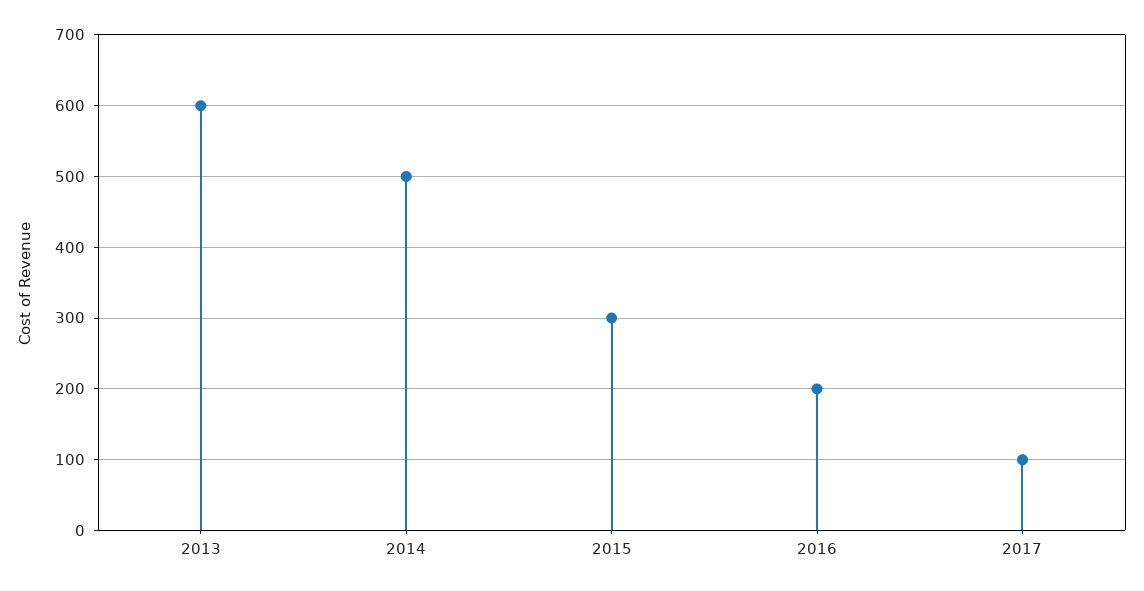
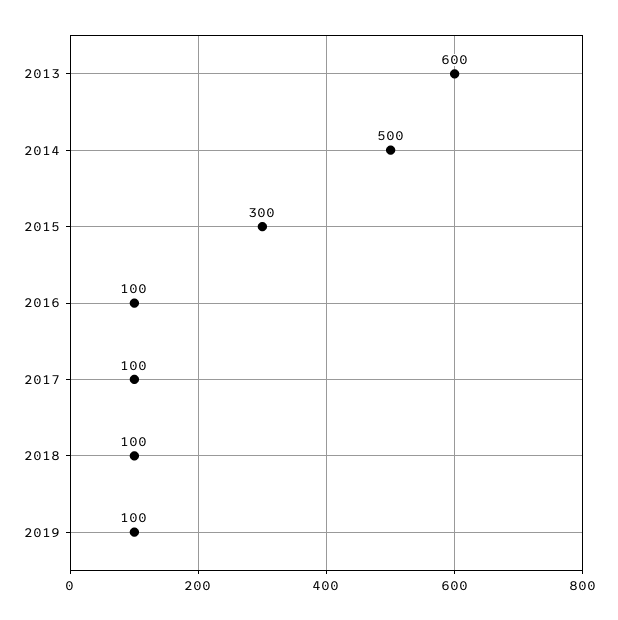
2016: 200 -> 100
2018: none -> 100
2019: none -> 100

